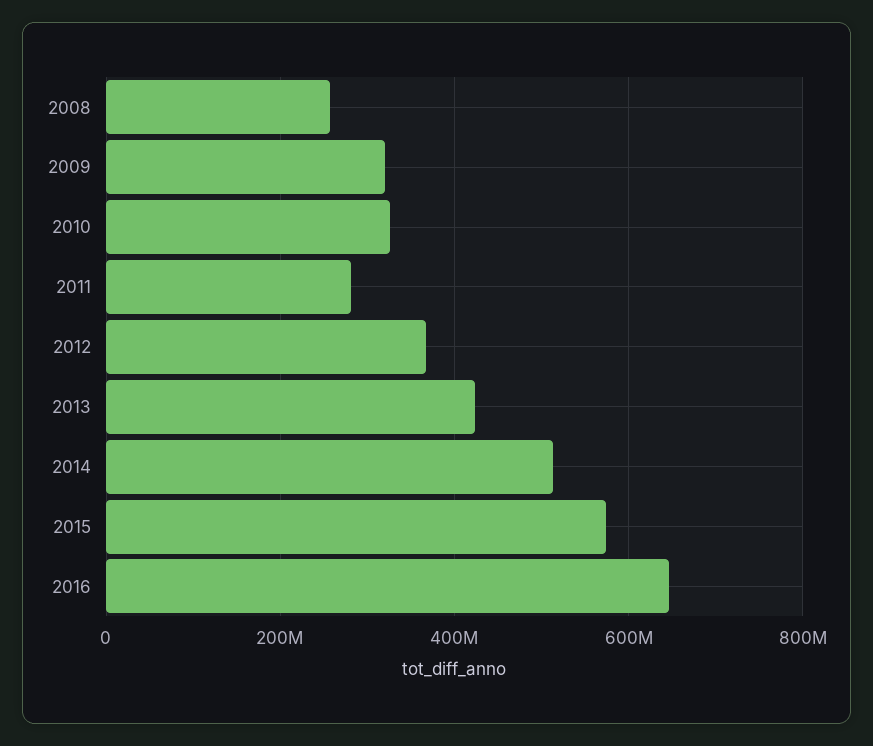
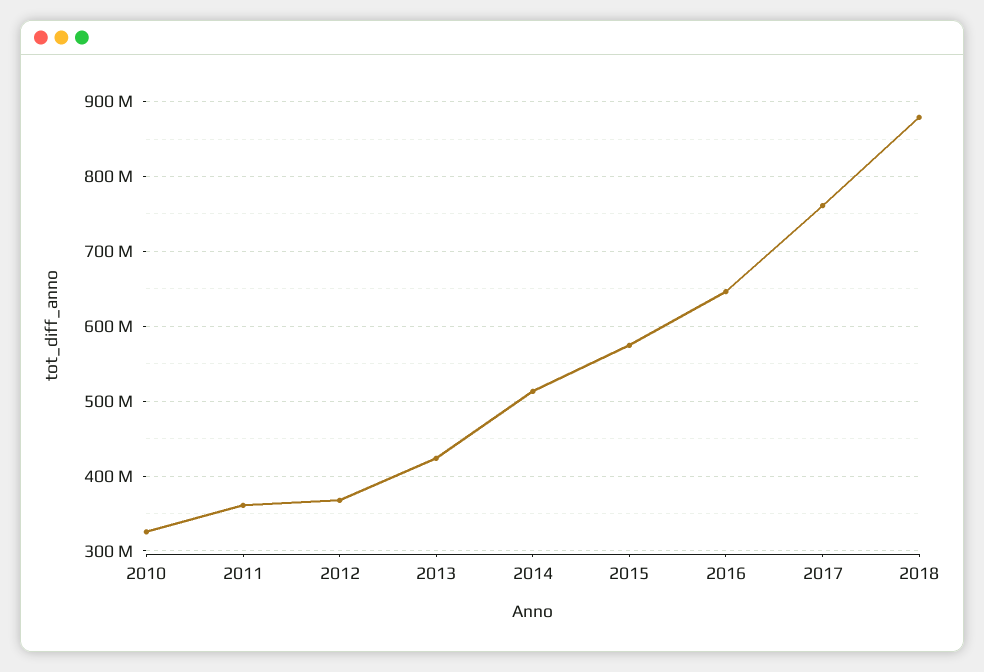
2008: 260000000 -> none
2009: 320000000 -> none
2011: 280000000 -> 360000000
2017: none -> 760000000
2018: none -> 880000000

